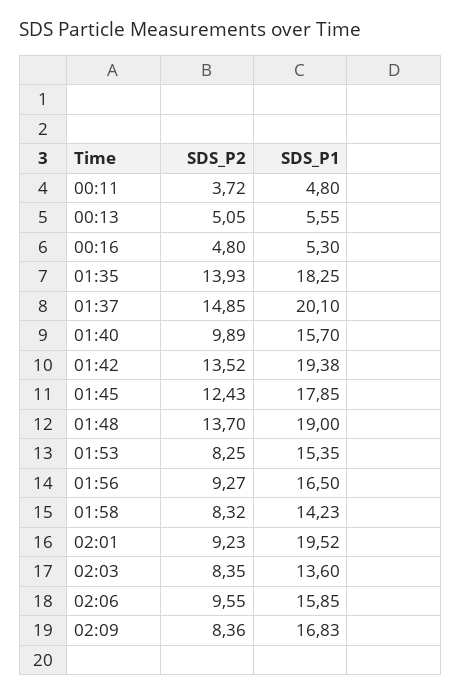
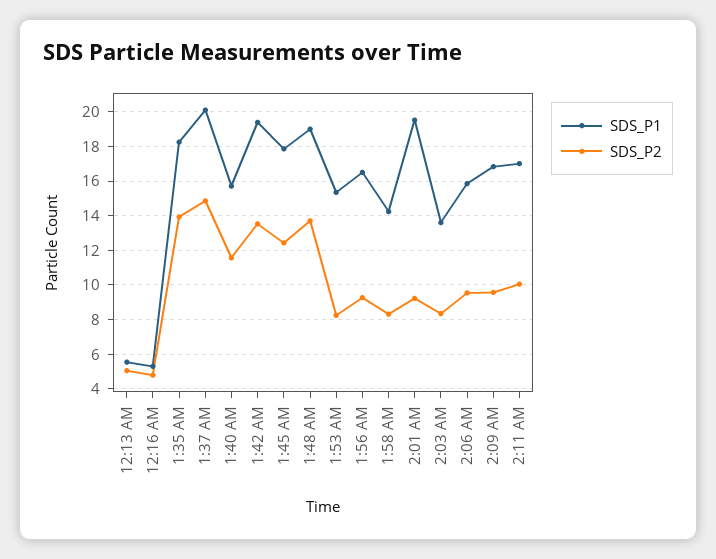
SDS_P2, 00:11: 3.72 -> none
SDS_P1, 00:11: 4.8 -> none
SDS_P2, 01:40: 9.89 -> 11.5
SDS_P2, 02:09: 8.36 -> 9.5
SDS_P1, 2:11 AM: none -> 17
SDS_P2, 2:11 AM: none -> 10

